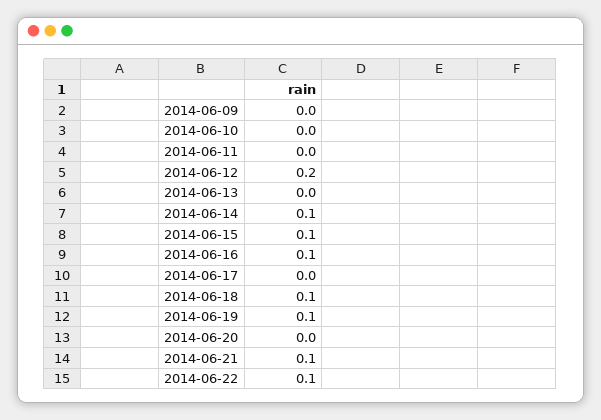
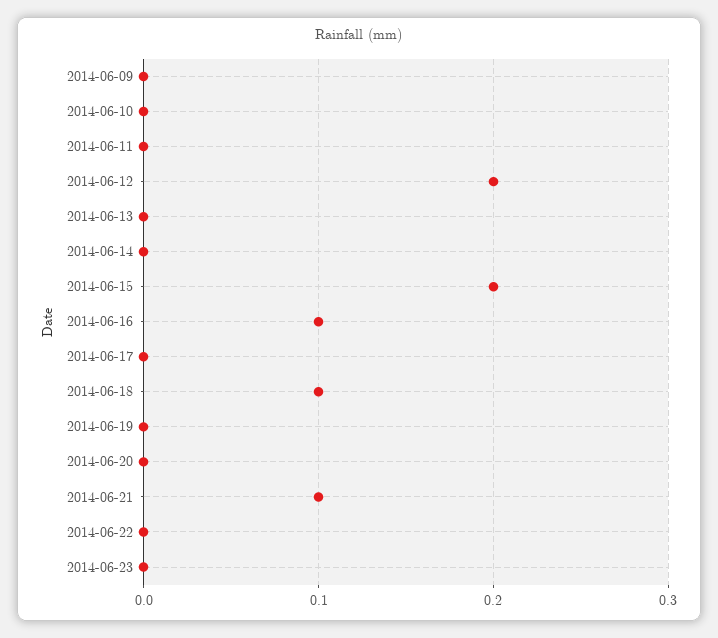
2014-06-14: 0.1 -> 0
2014-06-15: 0.1 -> 0.2
2014-06-19: 0.1 -> 0
2014-06-22: 0.1 -> 0
2014-06-23: none -> 0

